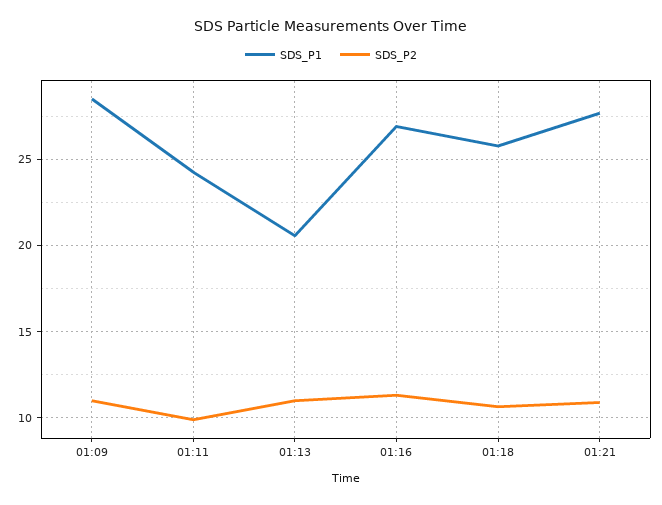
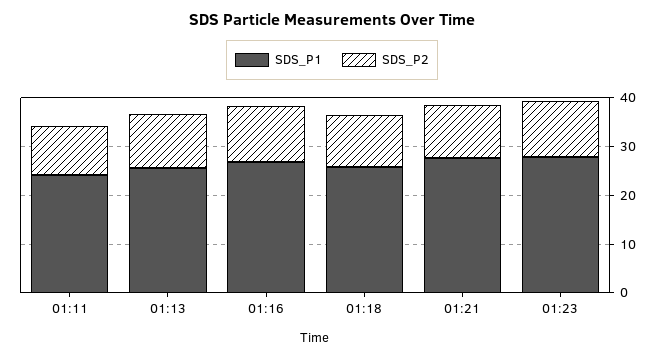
SDS_P1, 01:09: 28.5 -> none
SDS_P2, 01:09: 11 -> none
SDS_P1, 01:13: 20.5 -> 26
SDS_P1, 01:23: none -> 28
SDS_P2, 01:23: none -> 12

